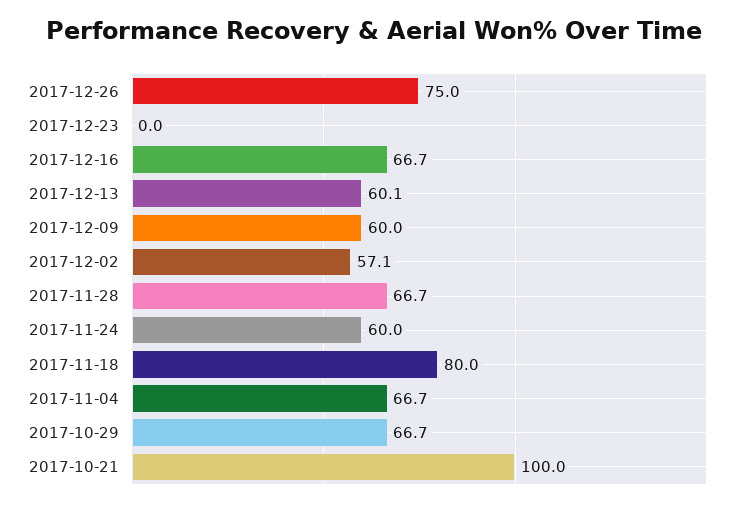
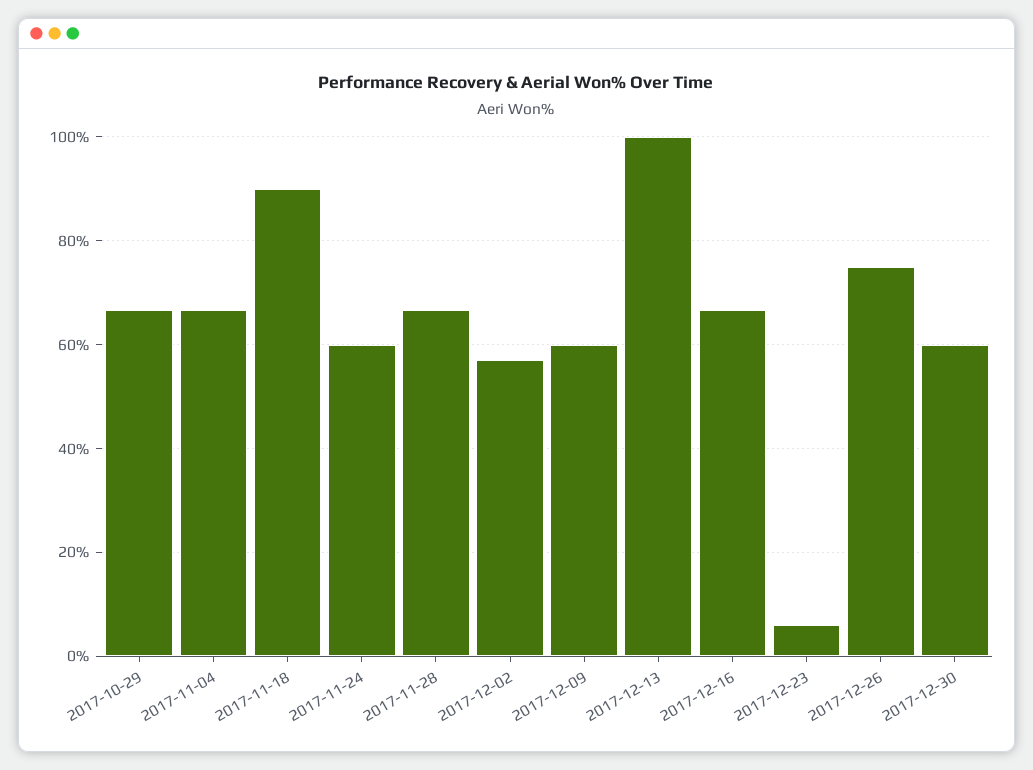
2017-12-23: 0 -> 6
2017-12-13: 60.1 -> 100
2017-11-18: 80 -> 90
2017-10-21: 100 -> none
2017-12-30: none -> 60

